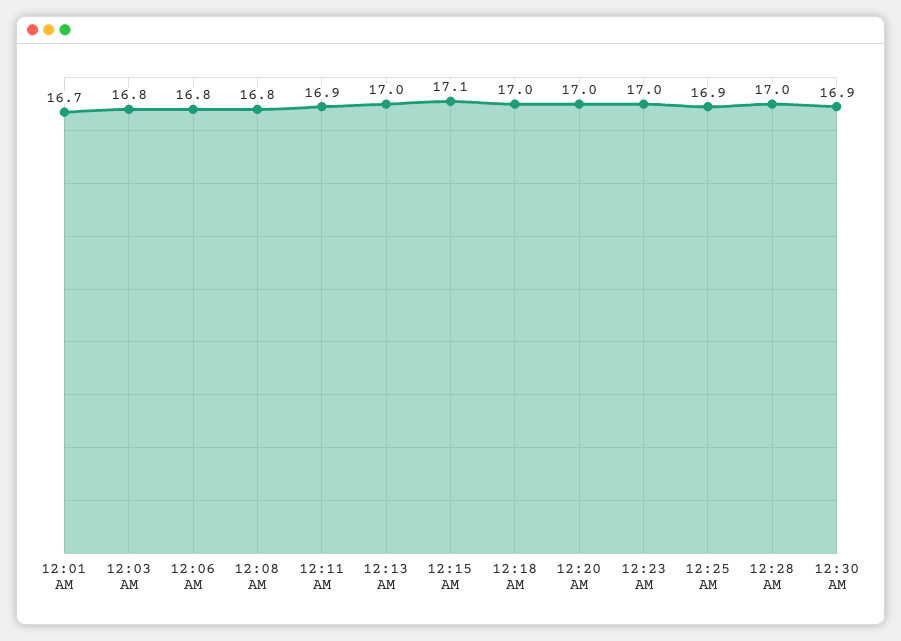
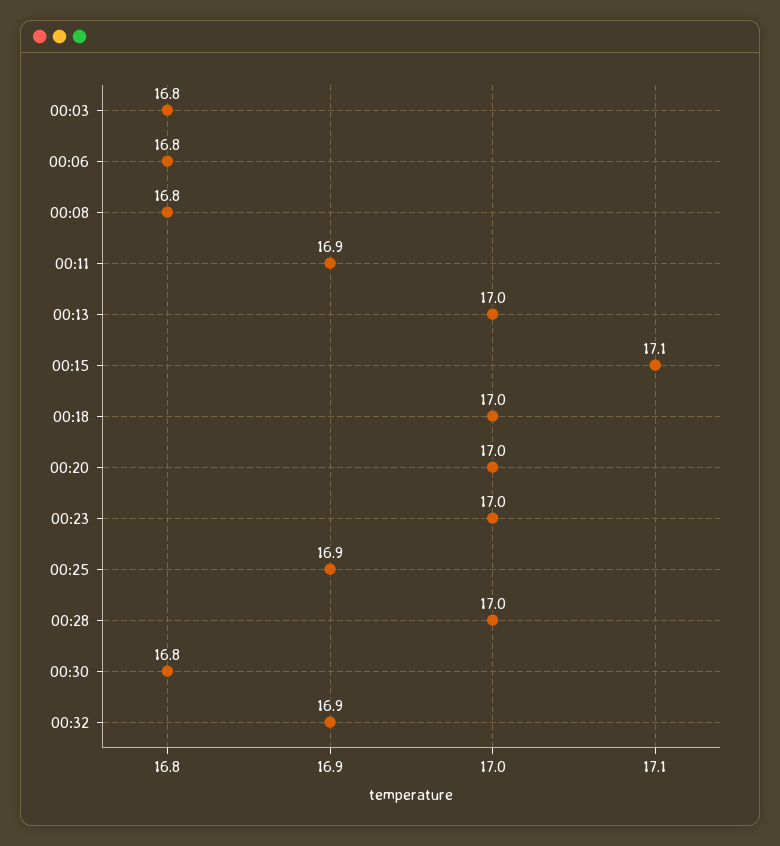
12:01 AM: 16.7 -> none
12:30 AM: 16.9 -> 16.8
00:32: none -> 16.9

